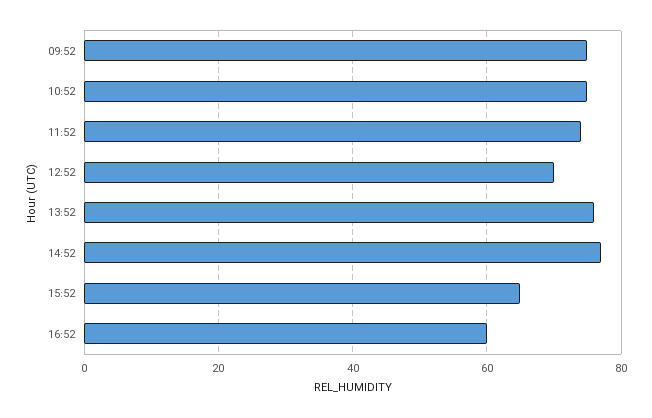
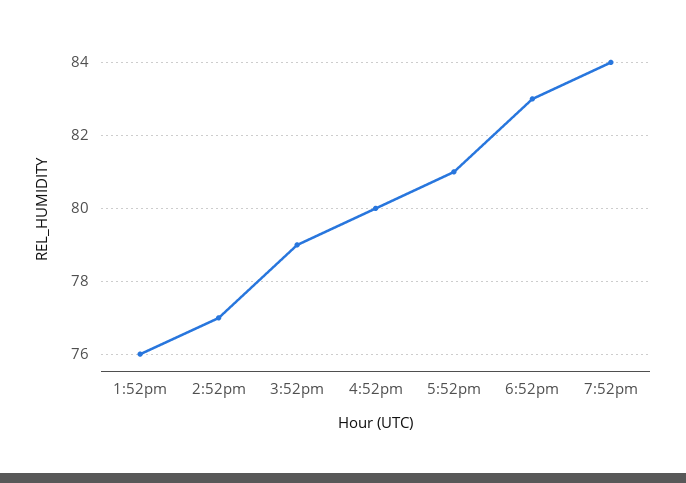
09:52: 75 -> none
10:52: 75 -> none
11:52: 75 -> none
12:52: 70 -> none
15:52: 65 -> 79
16:52: 60 -> 80
5:52pm: none -> 81
6:52pm: none -> 83
7:52pm: none -> 84

